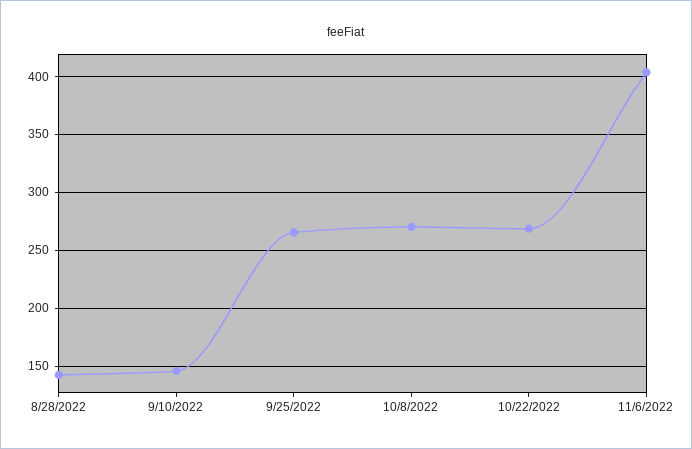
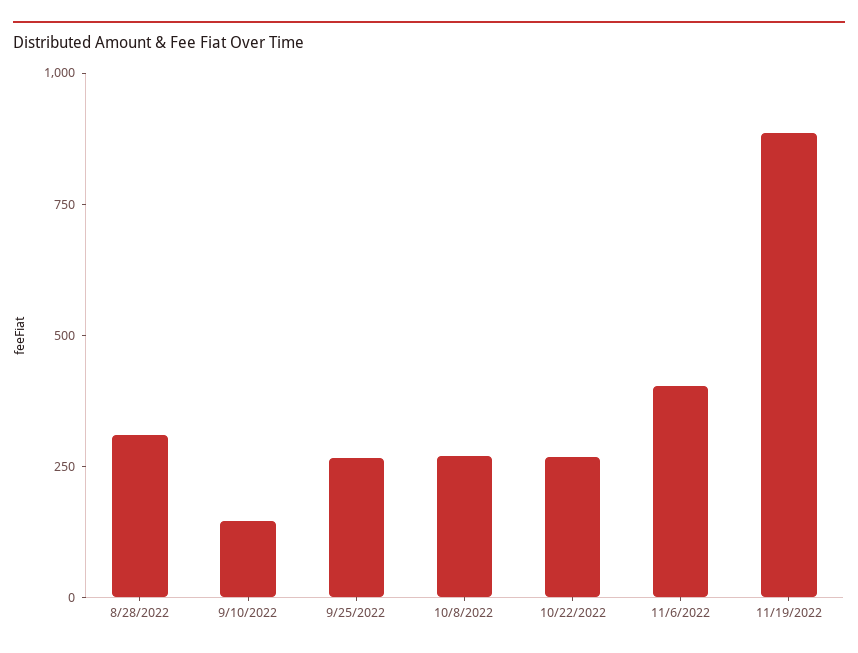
8/28/2022: 140 -> 300
11/19/2022: none -> 900

